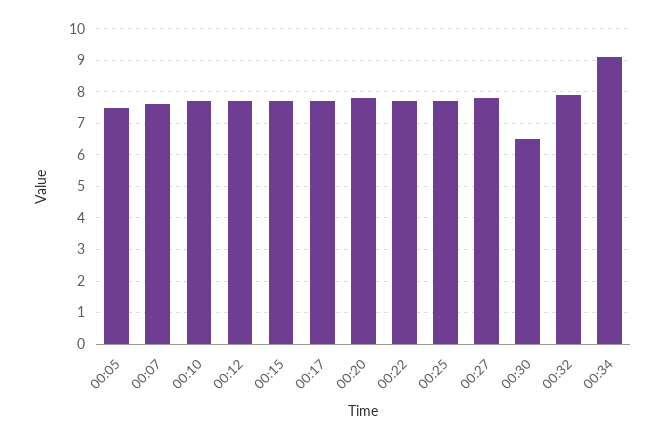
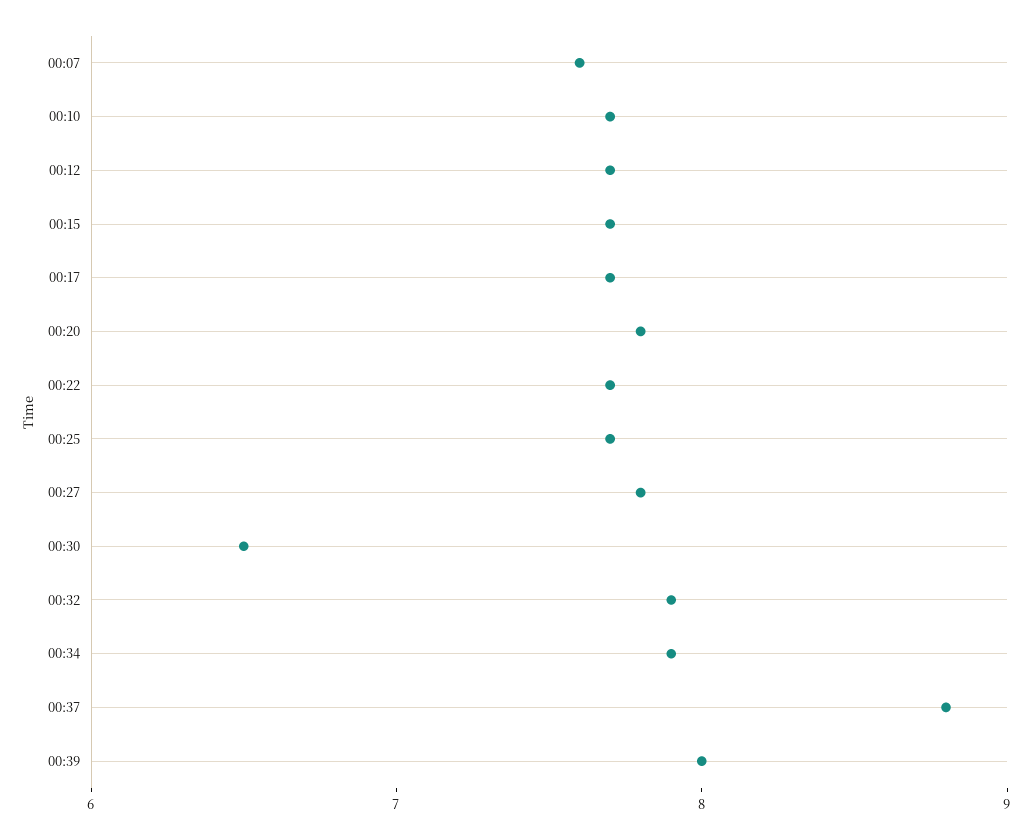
00:05: 7.5 -> none
00:34: 9 -> 7.9
00:37: none -> 8.8
00:39: none -> 8

